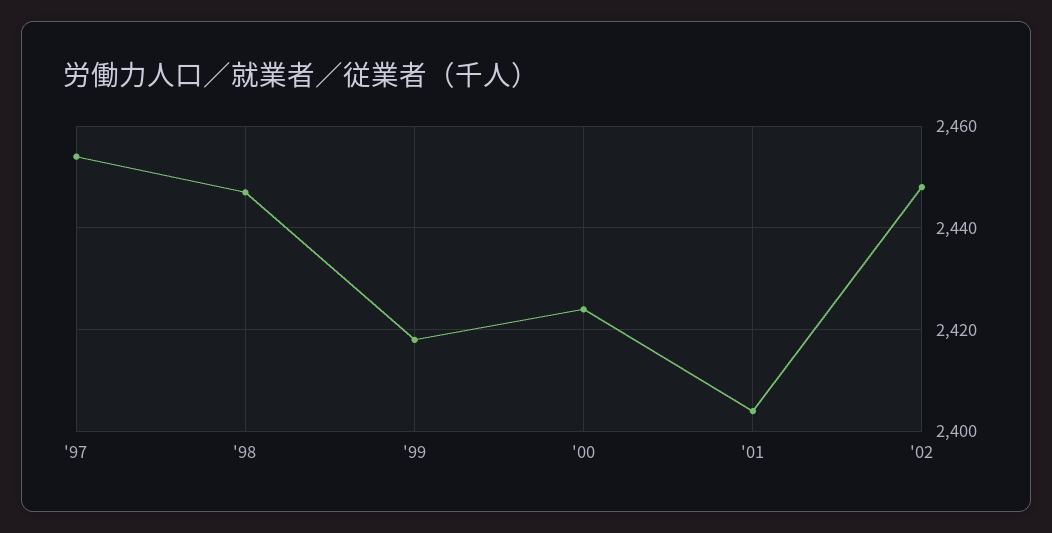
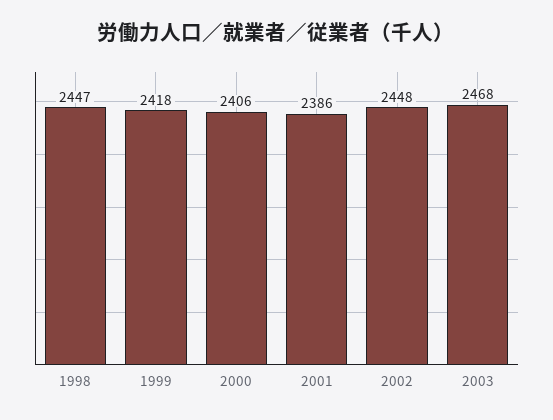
'97: 2455 -> none
'00: 2425 -> 2406
'01: 2405 -> 2386
2003: none -> 2468

